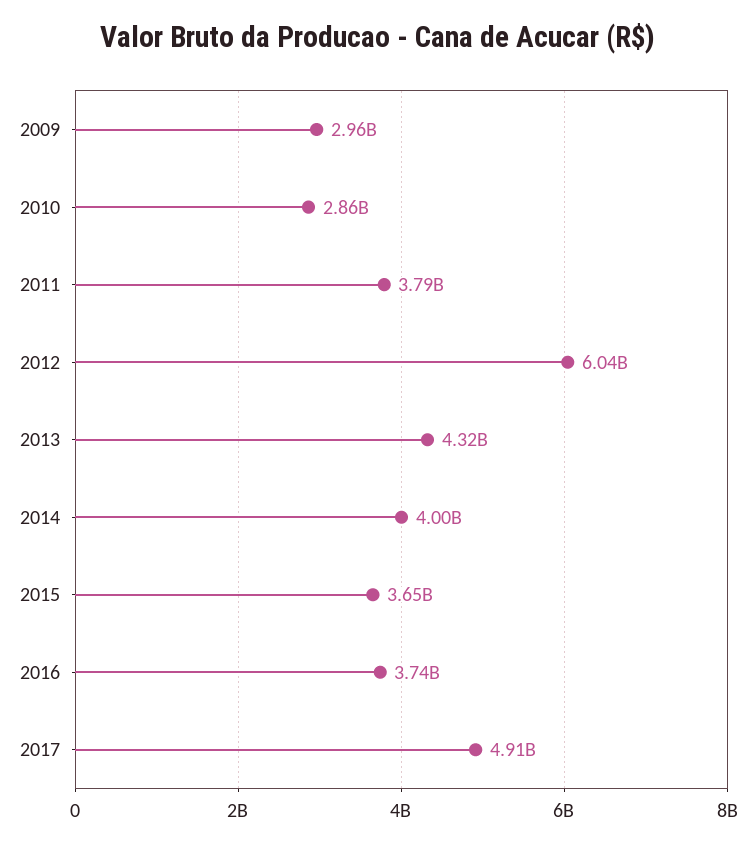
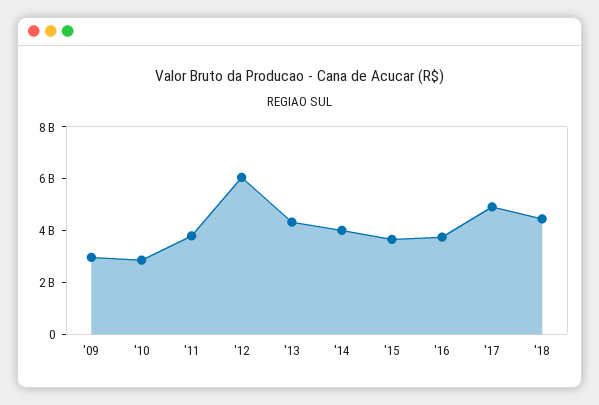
'18: none -> 4500000000

